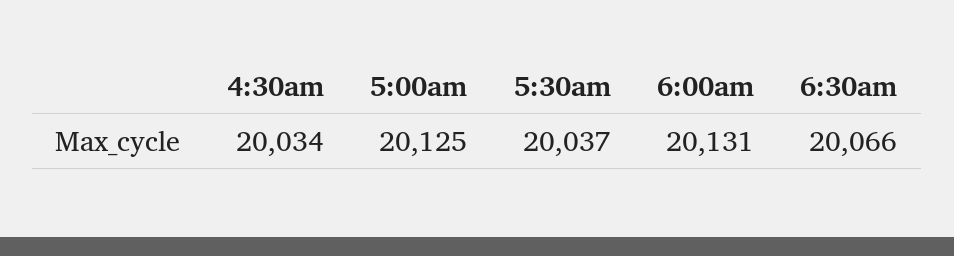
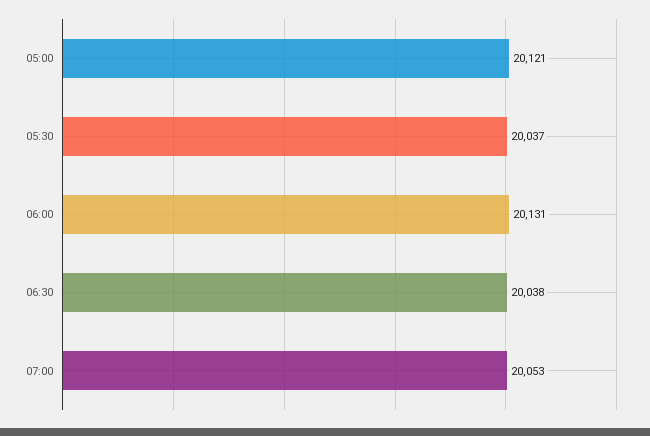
4:30am: 20034 -> none
5:00am: 20125 -> 20121
6:30am: 20066 -> 20038
07:00: none -> 20053

